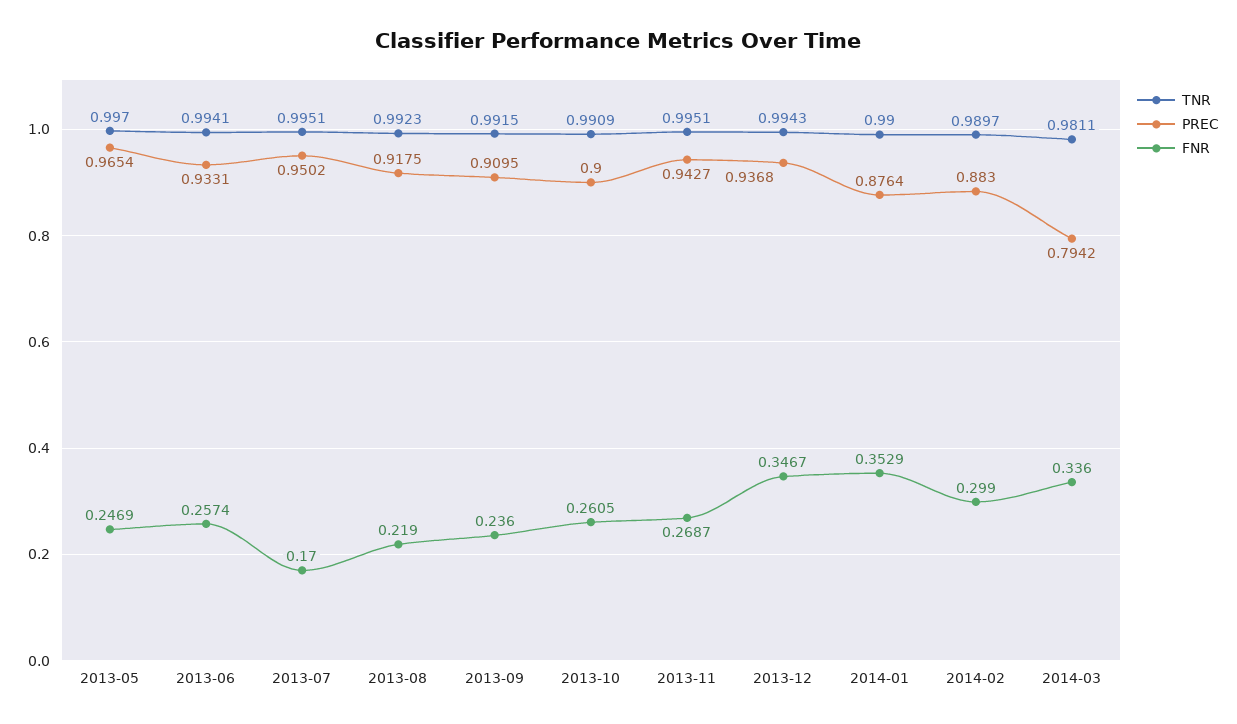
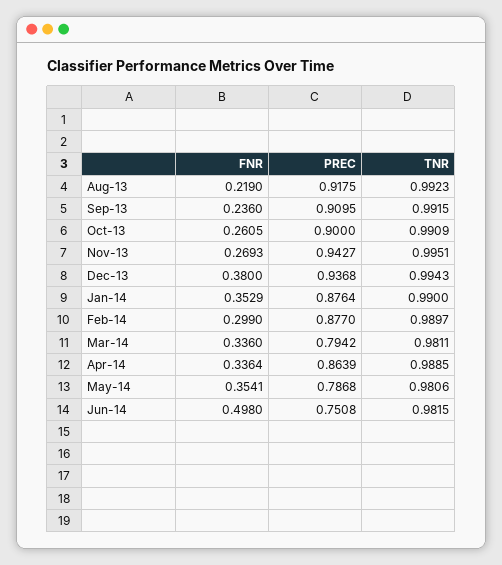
TNR, 2013-05: 0.997 -> none
PREC, 2013-05: 0.9654 -> none
FNR, 2013-05: 0.2469 -> none
TNR, 2013-06: 0.9941 -> none
PREC, 2013-06: 0.9331 -> none
FNR, 2013-06: 0.2574 -> none
TNR, 2013-07: 0.9951 -> none
PREC, 2013-07: 0.9502 -> none
FNR, 2013-07: 0.17 -> none
FNR, 2013-11: 0.2687 -> 0.2693
FNR, 2013-12: 0.3467 -> 0.38
PREC, 2014-02: 0.883 -> 0.877
FNR, Apr-14: none -> 0.3364
PREC, Apr-14: none -> 0.8639
TNR, Apr-14: none -> 0.9885
FNR, May-14: none -> 0.3541
PREC, May-14: none -> 0.7868
TNR, May-14: none -> 0.9806
FNR, Jun-14: none -> 0.498
PREC, Jun-14: none -> 0.7508
TNR, Jun-14: none -> 0.9815

